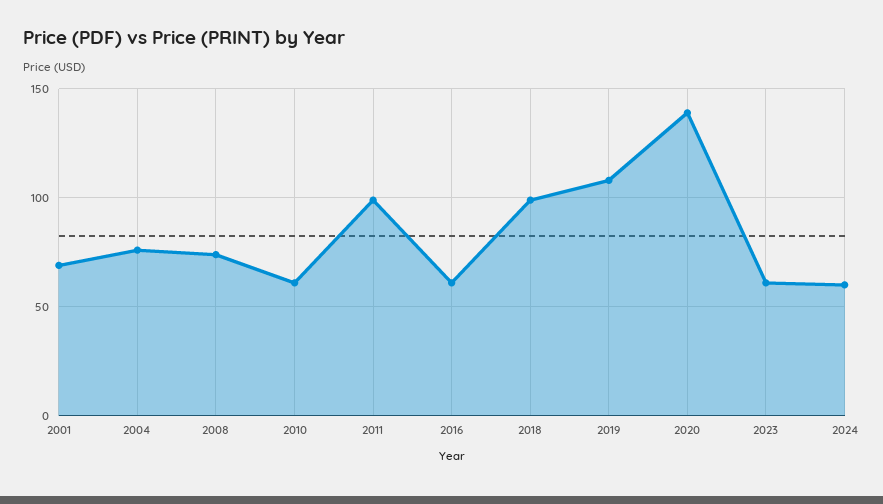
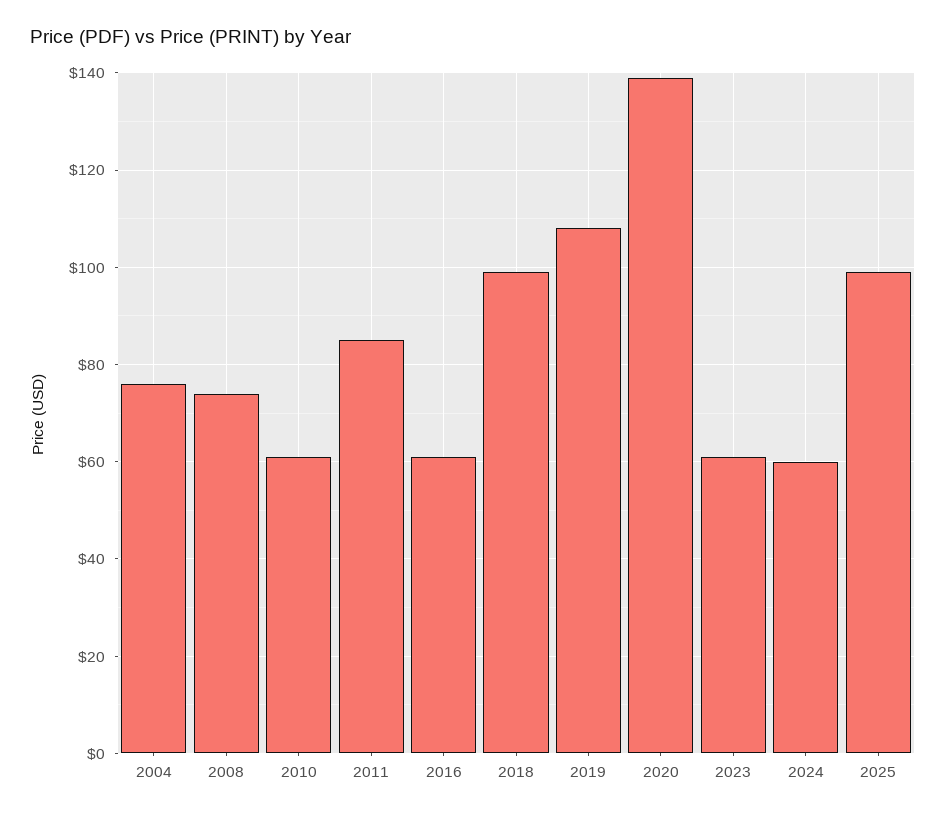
2001: 70 -> none
2011: 100 -> 85
2025: none -> 100

